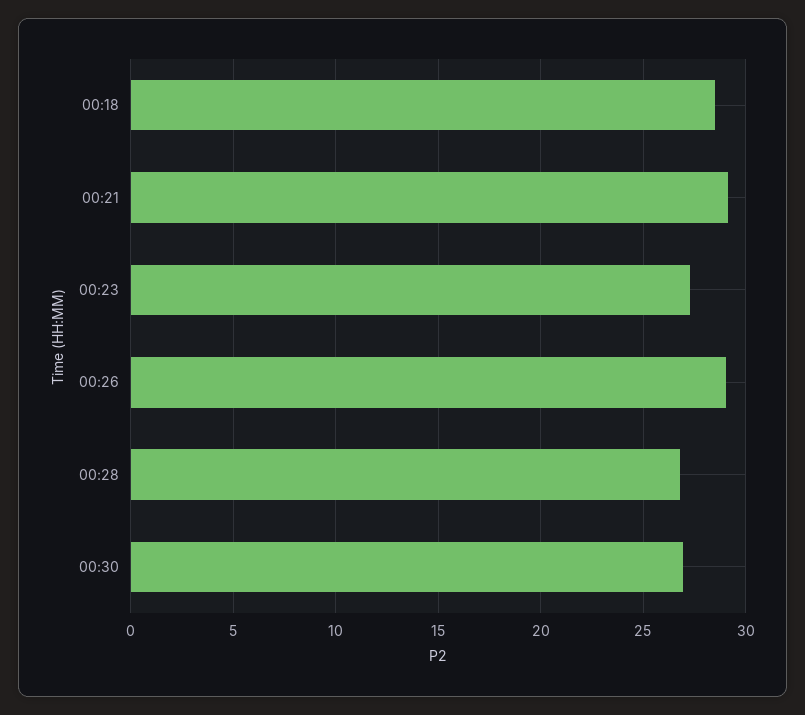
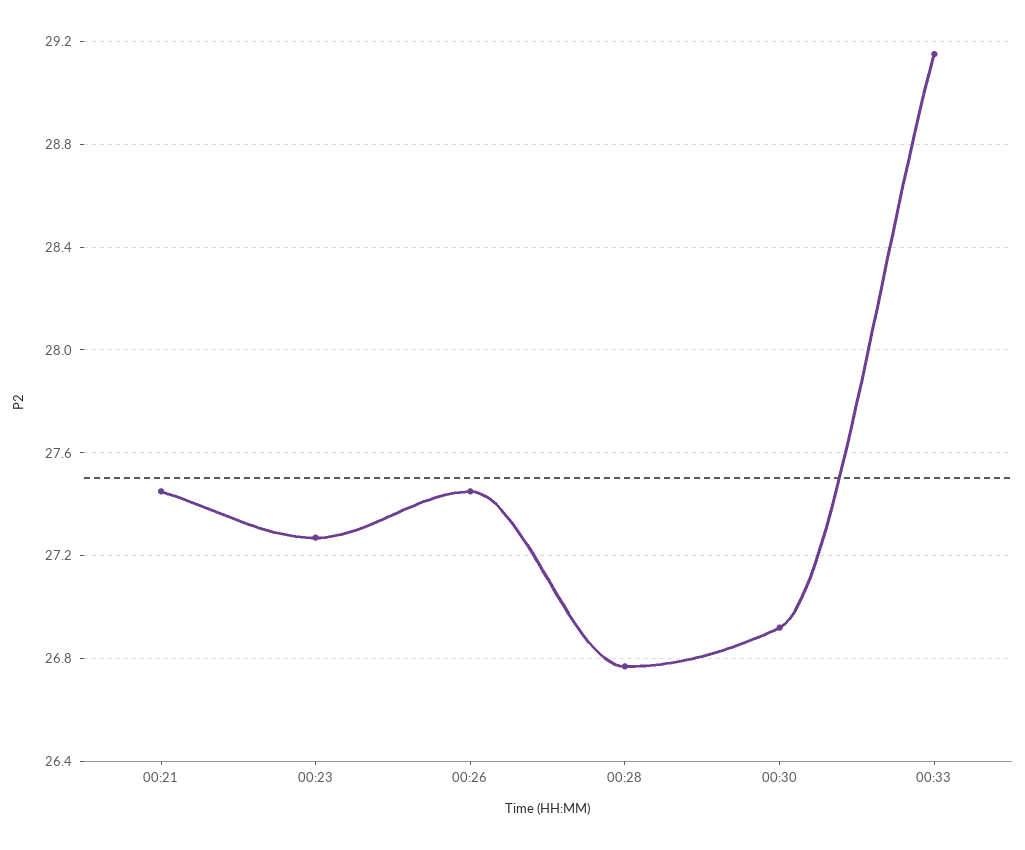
00:18: 28.5 -> none
00:21: 29 -> 27.45
00:26: 29 -> 27.45
00:33: none -> 29.15

